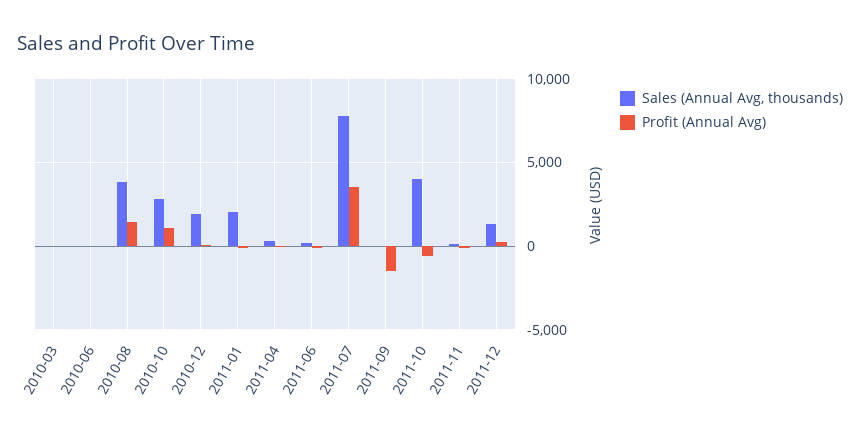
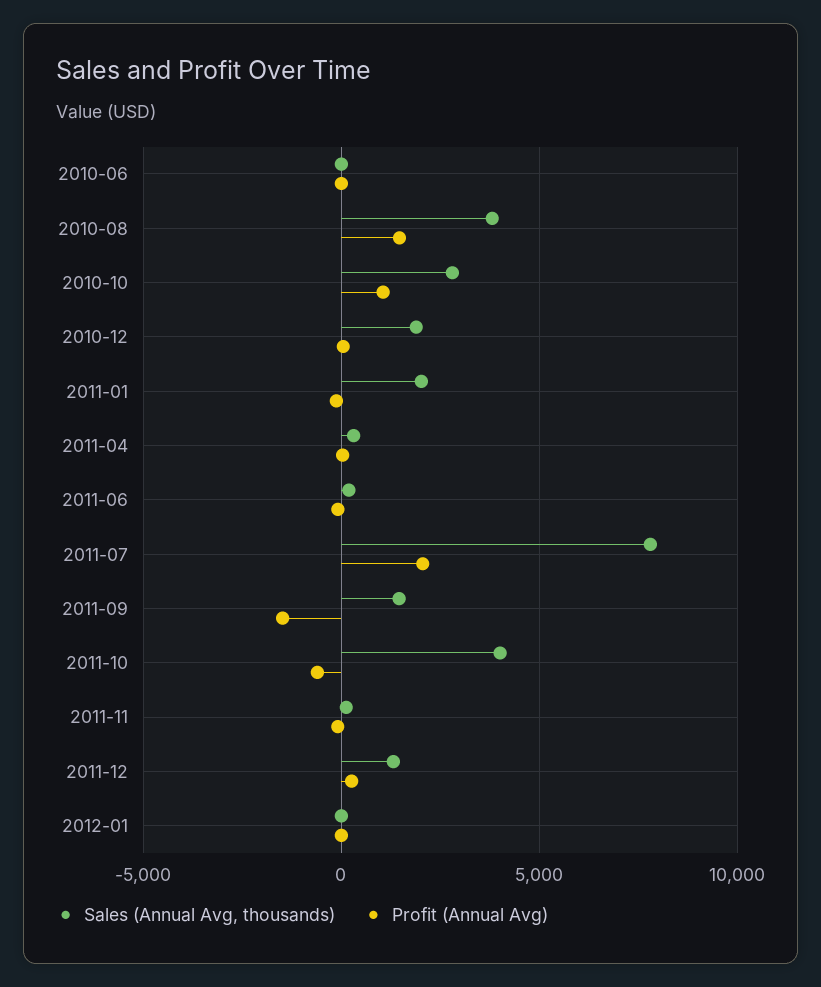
Sales (Annual Avg, thousands), 2010-03: 0 -> none
Profit (Annual Avg), 2010-03: 0 -> none
Profit (Annual Avg), 2011-07: 3500 -> 2000
Sales (Annual Avg, thousands), 2011-09: 0 -> 1500
Sales (Annual Avg, thousands), 2012-01: none -> 0
Profit (Annual Avg), 2012-01: none -> 0

